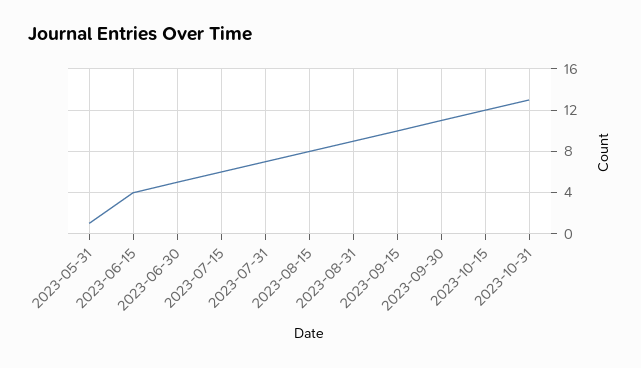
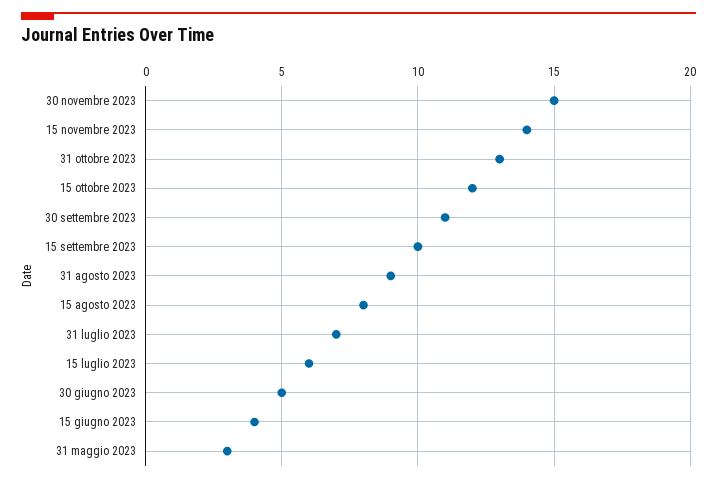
2023-05-31: 1 -> 3
30 novembre 2023: none -> 15
15 novembre 2023: none -> 14

